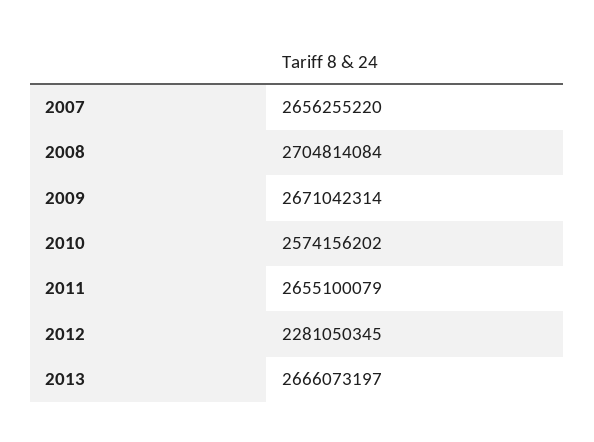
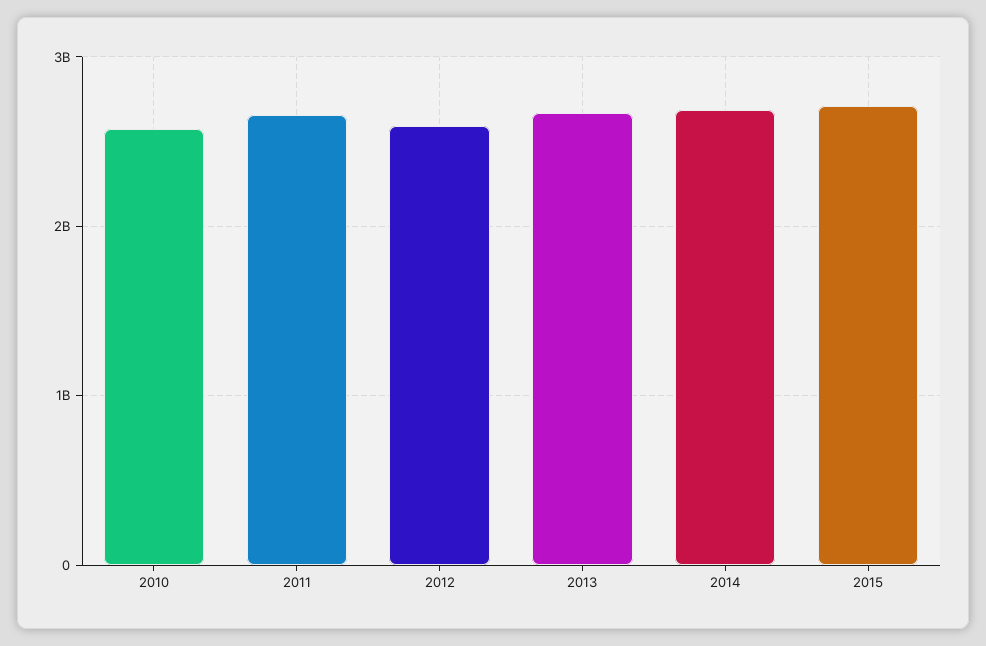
2007: 2656255220 -> none
2008: 2704814084 -> none
2009: 2671042314 -> none
2012: 2281050345 -> 2600000000
2014: none -> 2700000000
2015: none -> 2700000000

